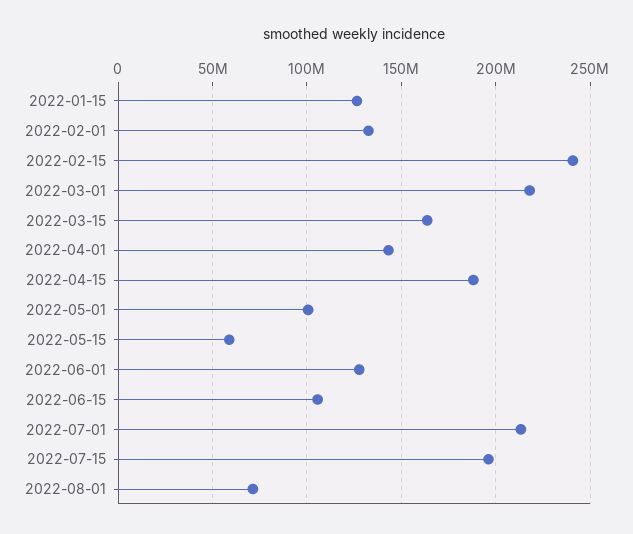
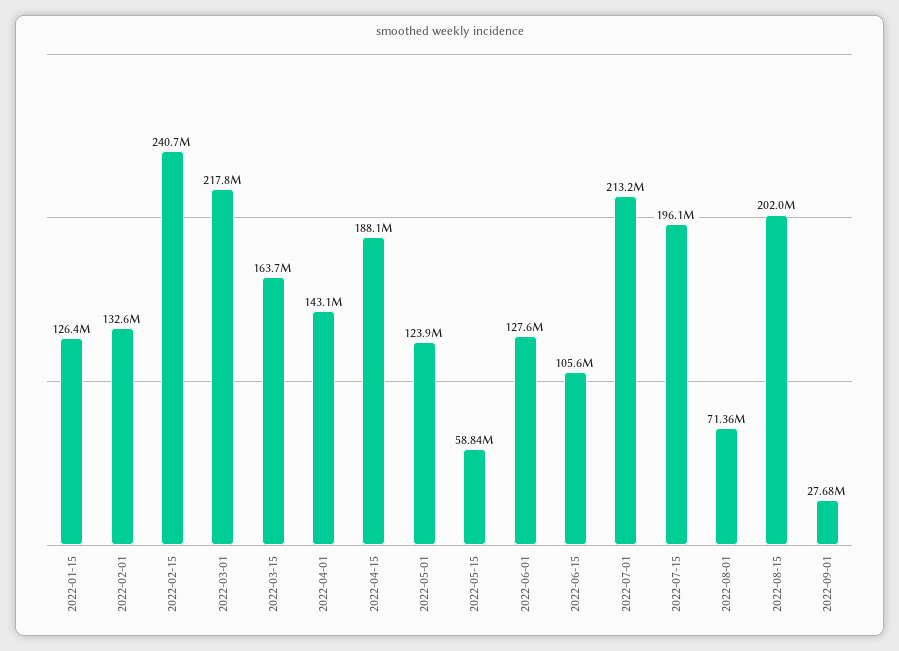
2022-05-01: 100000000 -> 123900000
2022-08-15: none -> 202000000
2022-09-01: none -> 27680000

